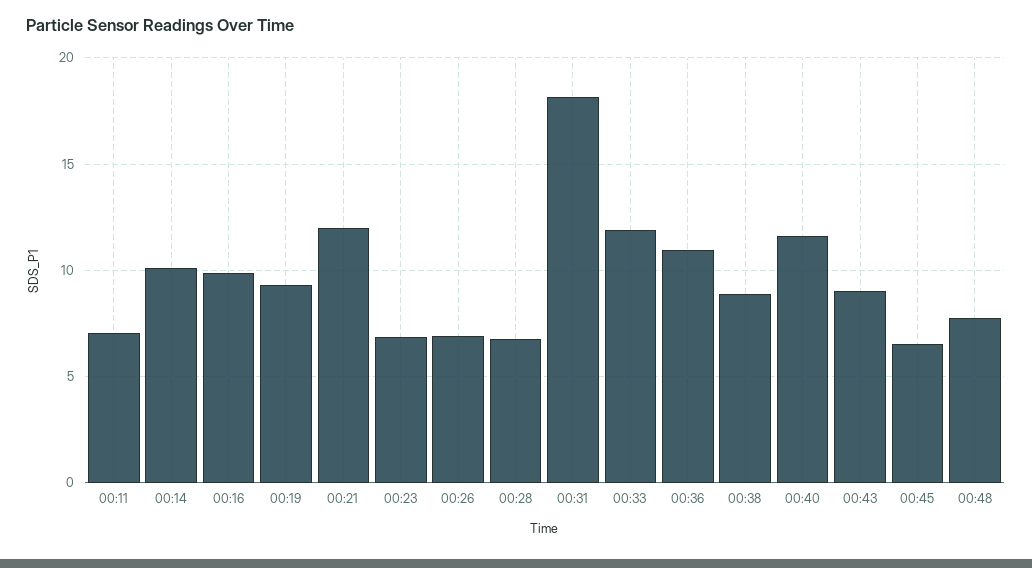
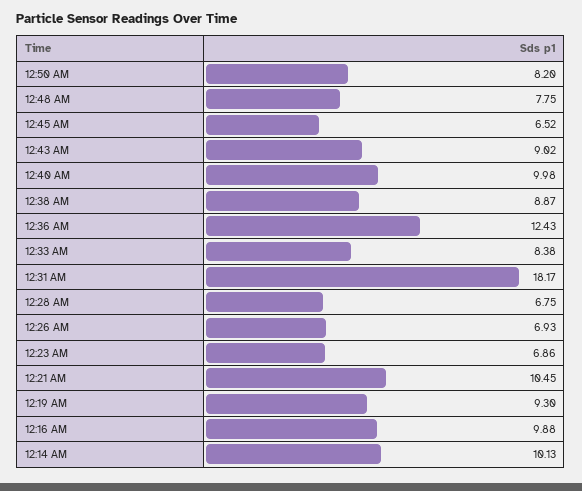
00:11: 7 -> none
00:21: 12 -> 10.45
00:33: 12 -> 8.38
00:36: 11 -> 12.43
00:40: 11.5 -> 9.98
12:50 AM: none -> 8.2

